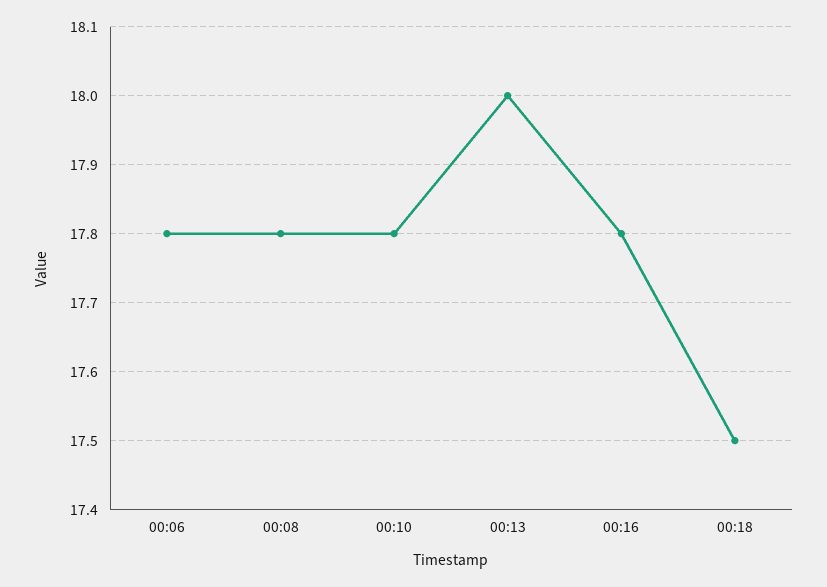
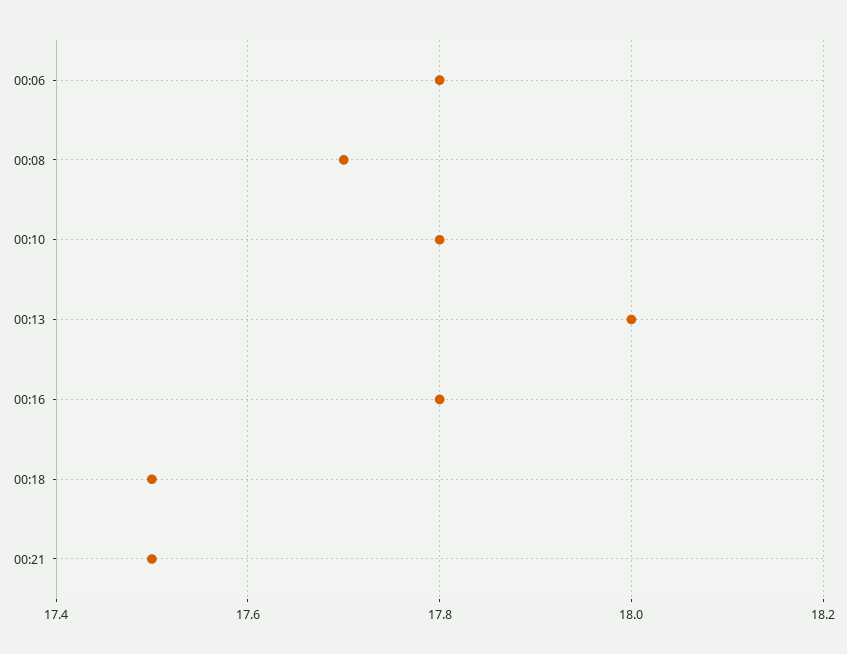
00:08: 17.8 -> 17.7
00:21: none -> 17.5

